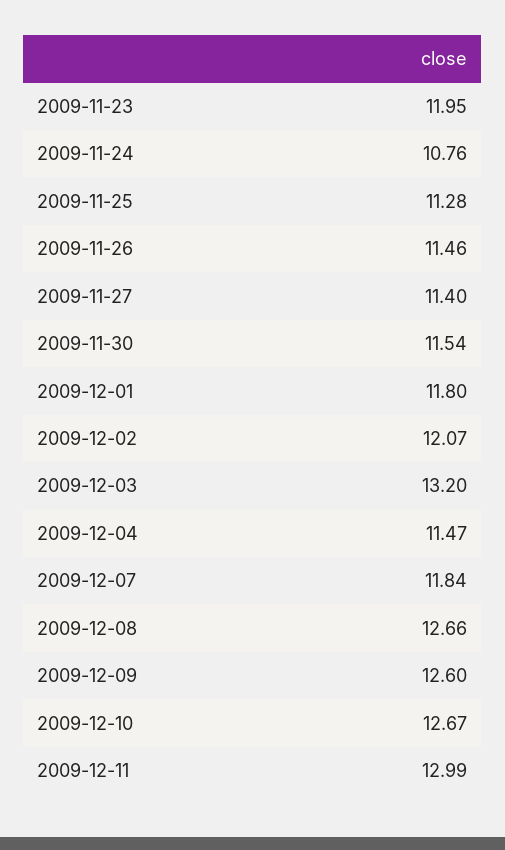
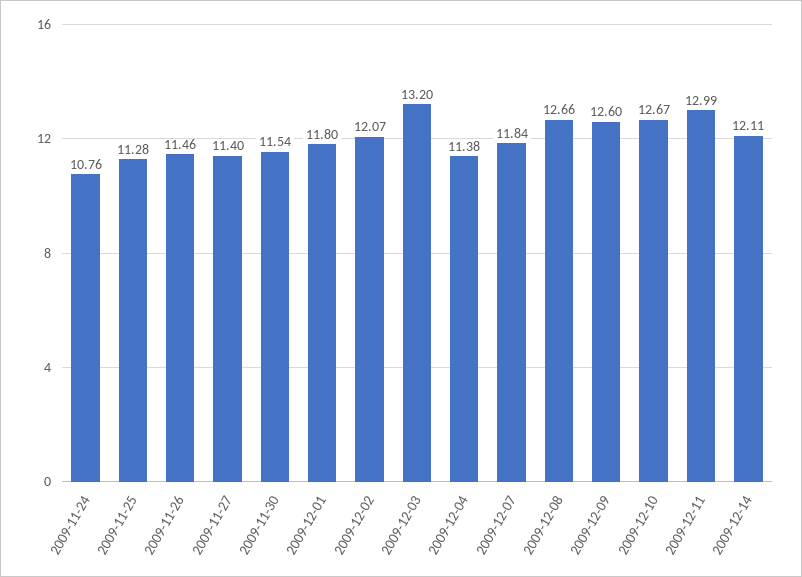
2009-11-23: 11.95 -> none
2009-12-04: 11.47 -> 11.38
2009-12-14: none -> 12.11

